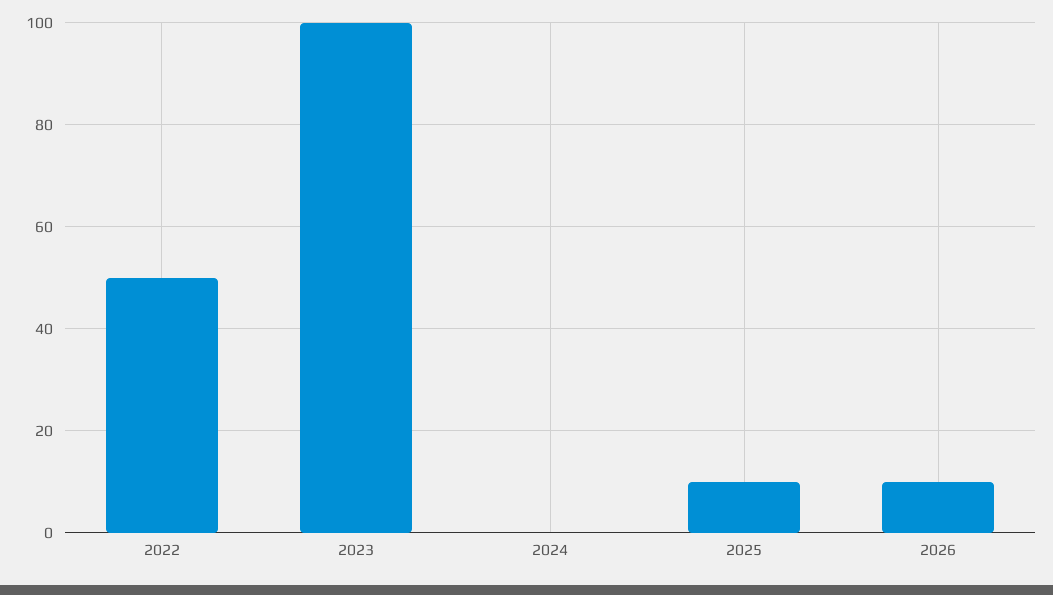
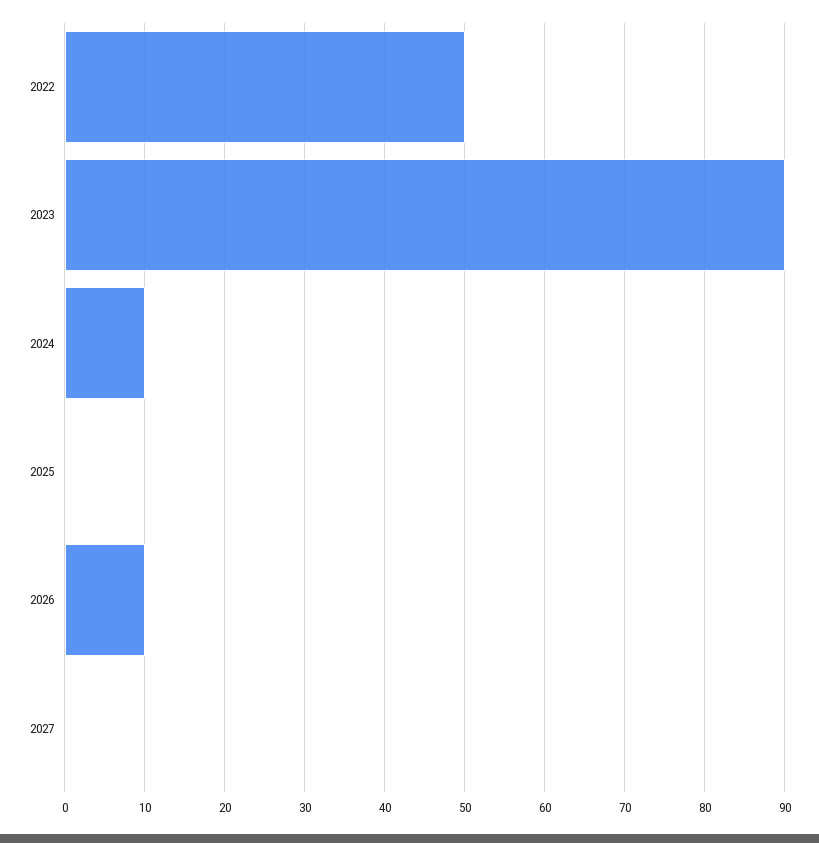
2023: 100 -> 90
2024: 0 -> 10
2025: 10 -> 0
2027: none -> 0

